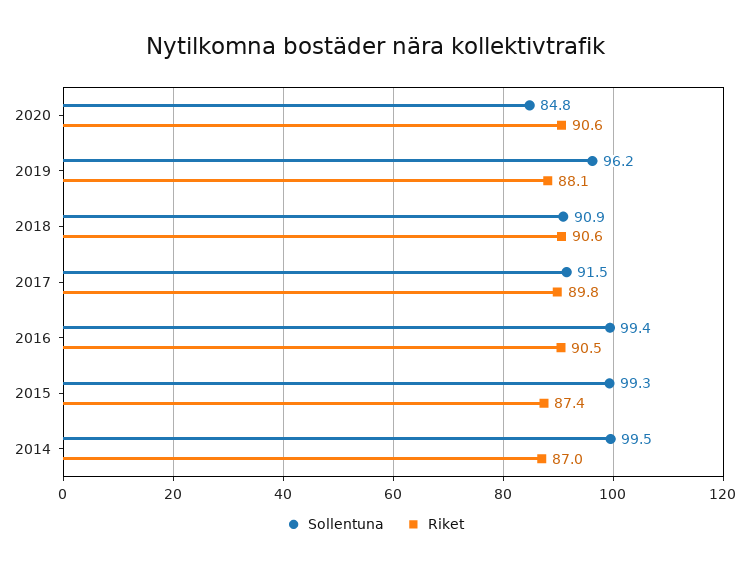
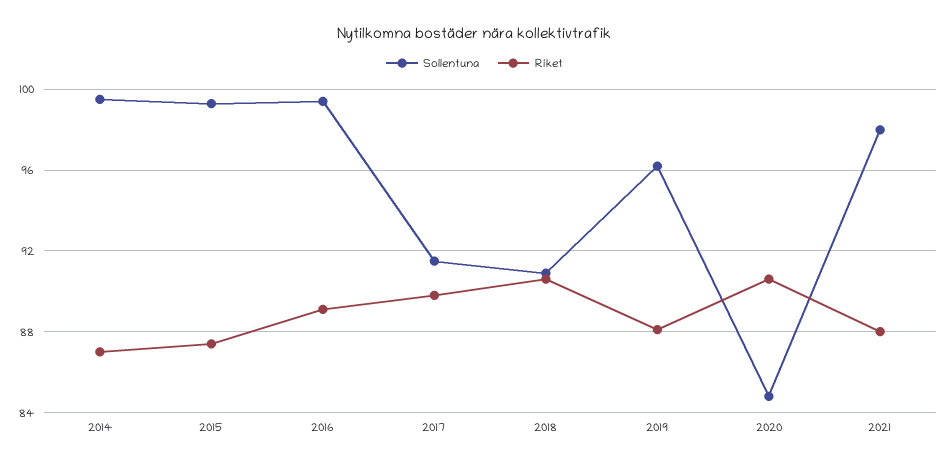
Riket, 2016: 90.5 -> 89
Sollentuna, 2021: none -> 98
Riket, 2021: none -> 88

